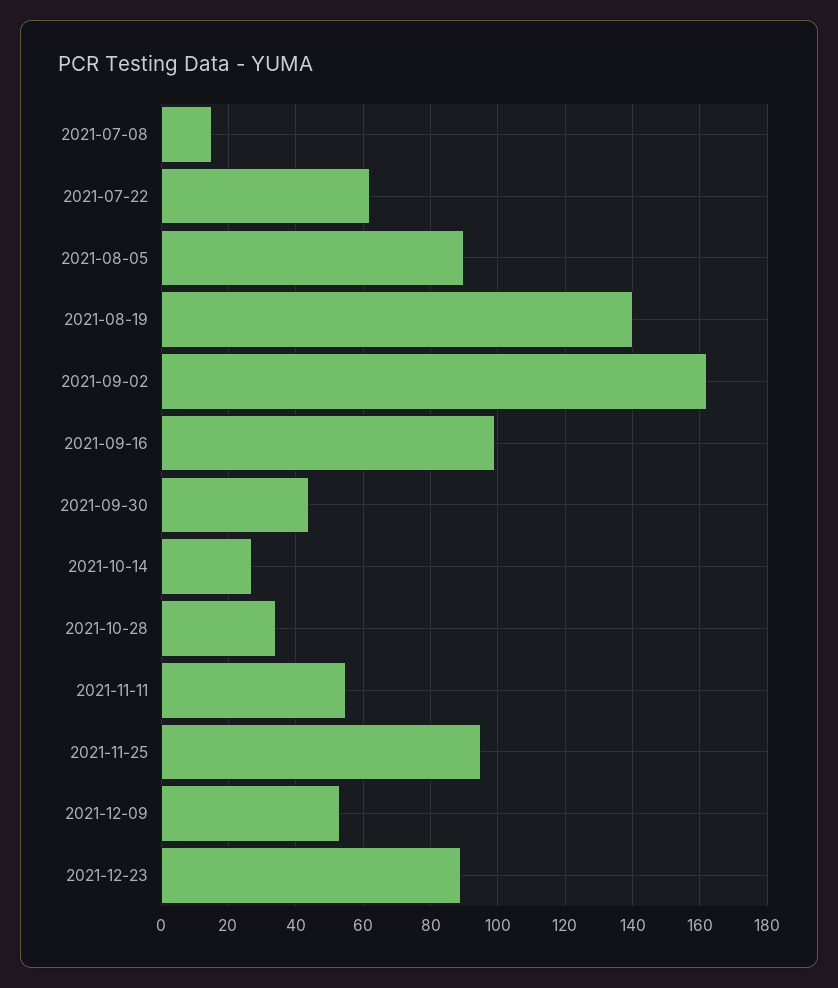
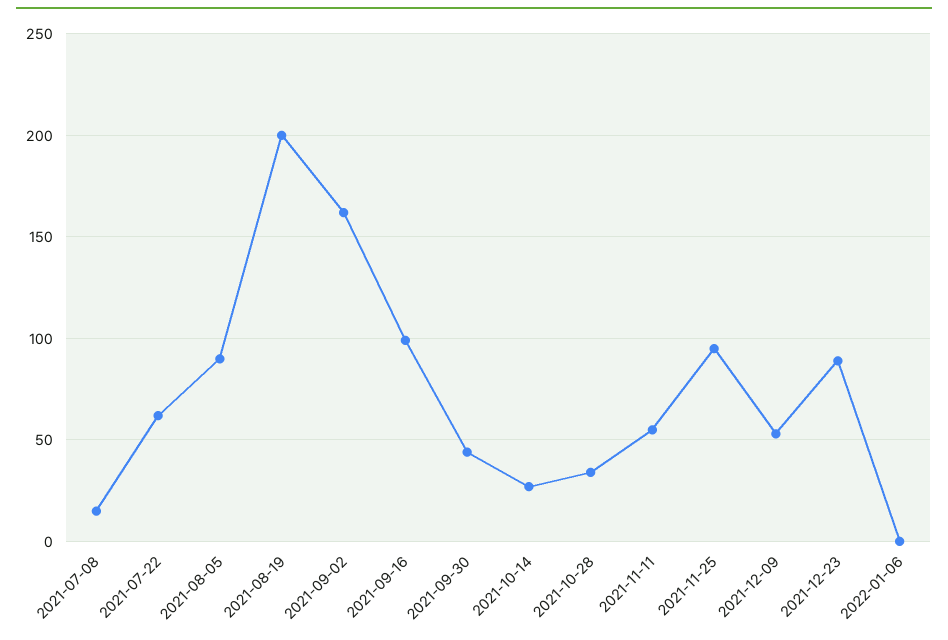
2021-08-19: 140 -> 200
2022-01-06: none -> 0

